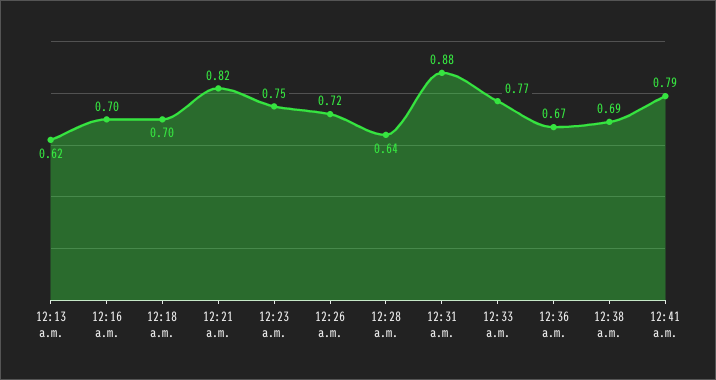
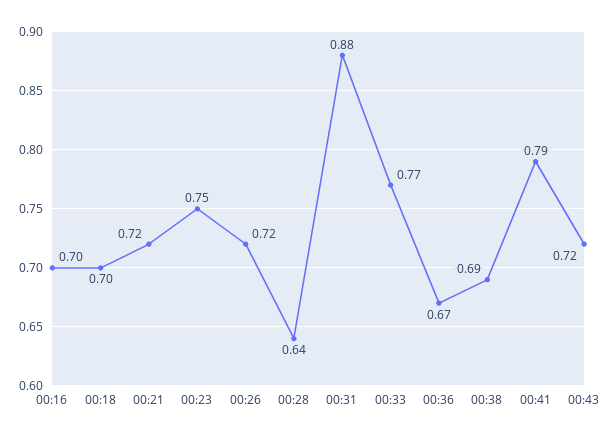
12:13 a.m.: 0.62 -> none
12:21 a.m.: 0.82 -> 0.72
00:43: none -> 0.72

